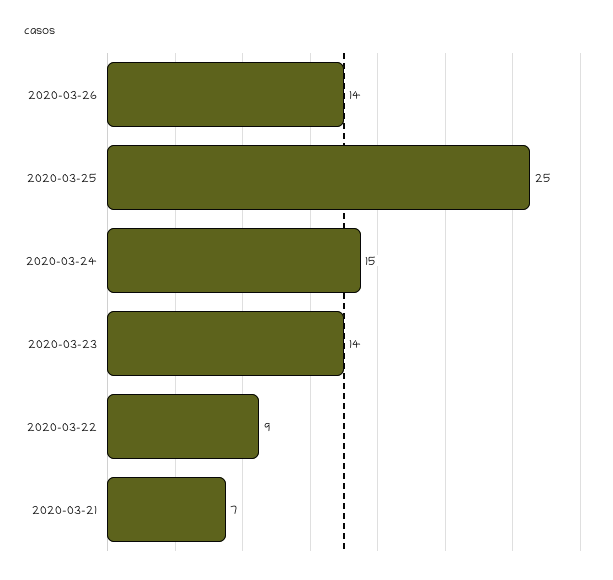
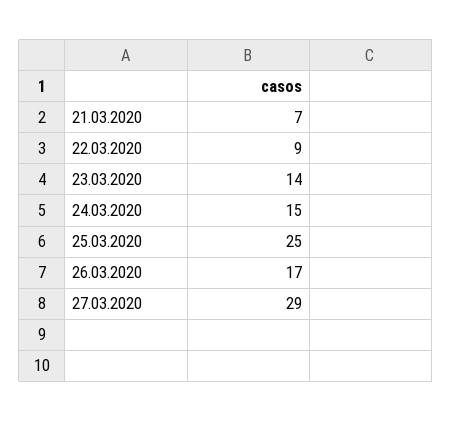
2020-03-26: 14 -> 17
27.03.2020: none -> 29

